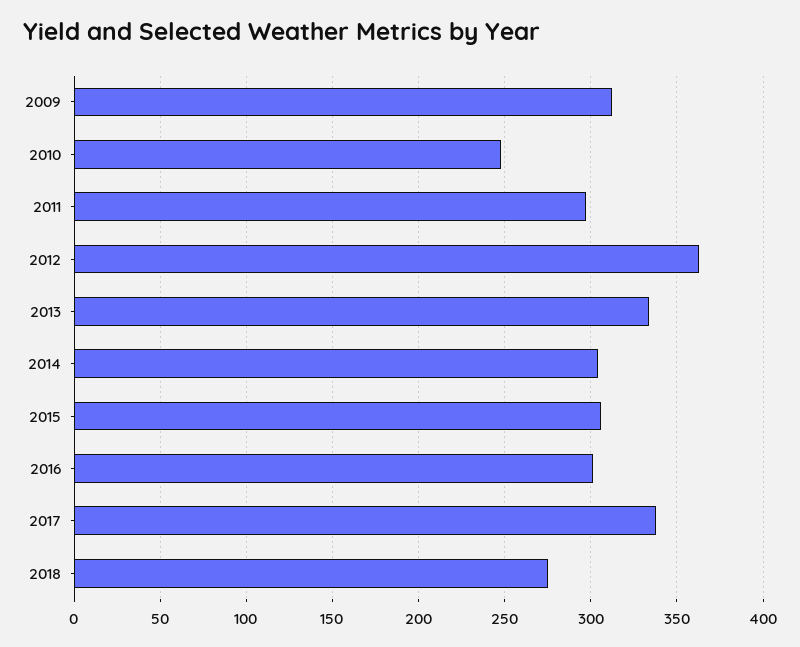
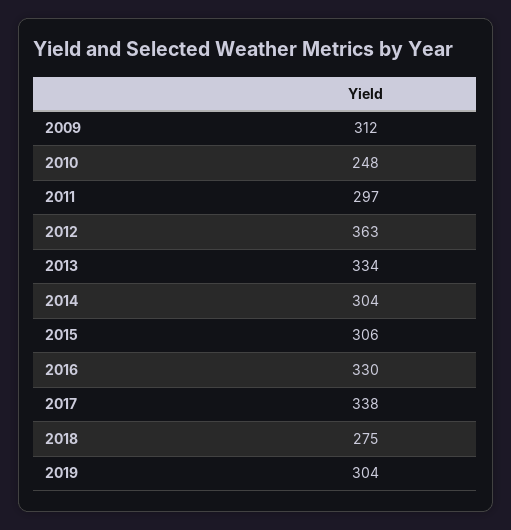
2016: 300 -> 330
2019: none -> 304

